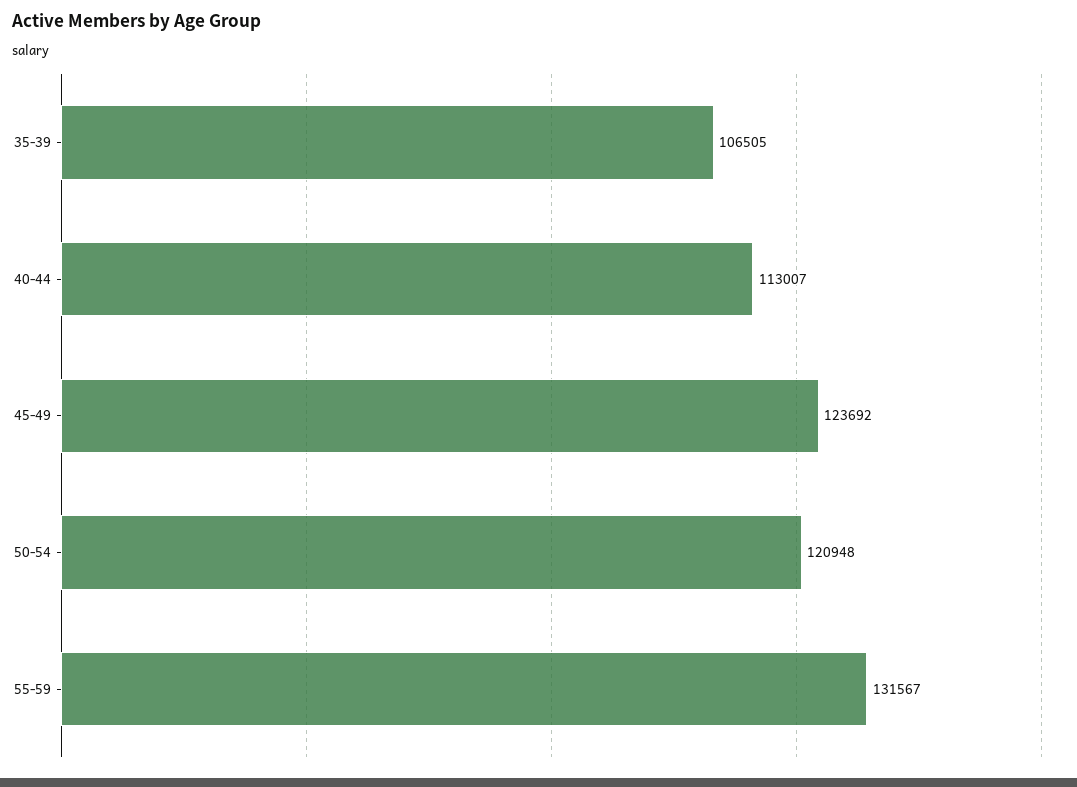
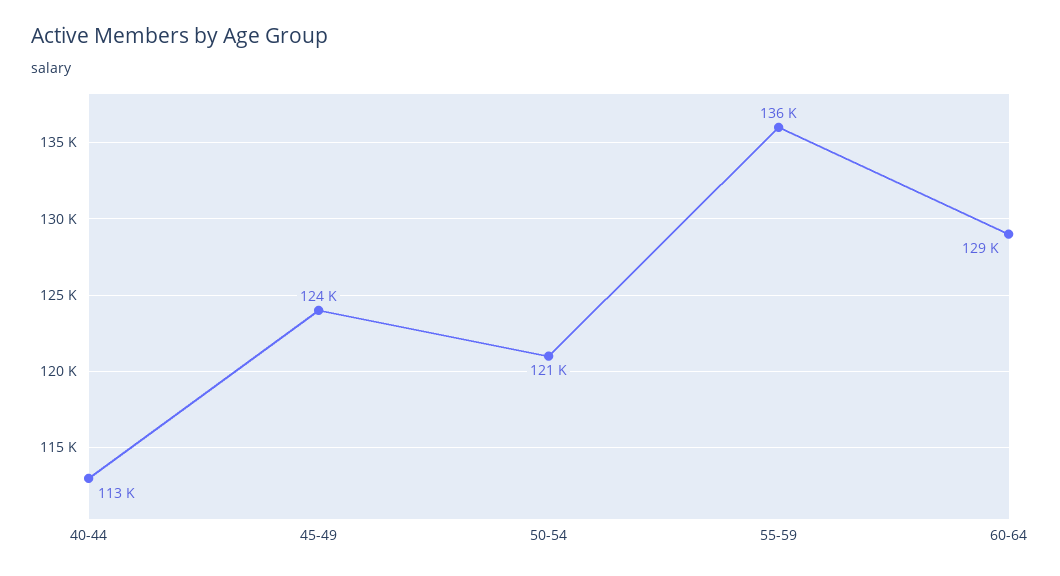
35-39: 106505 -> none
55-59: 131567 -> 136000
60-64: none -> 129000

